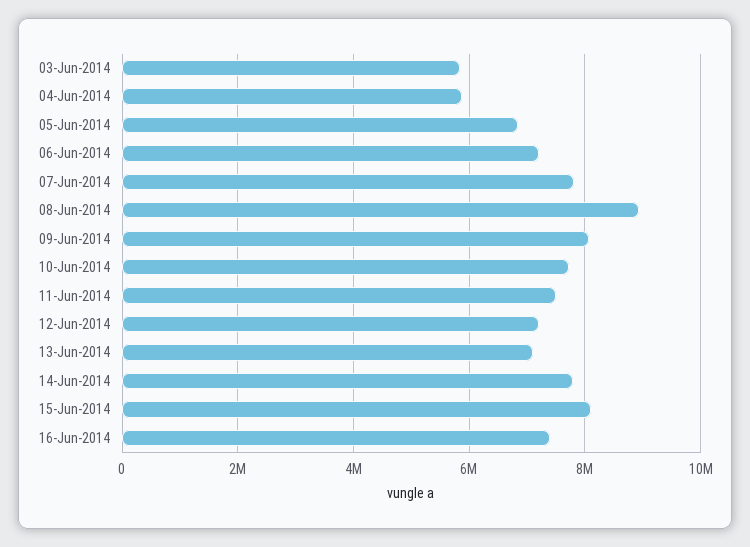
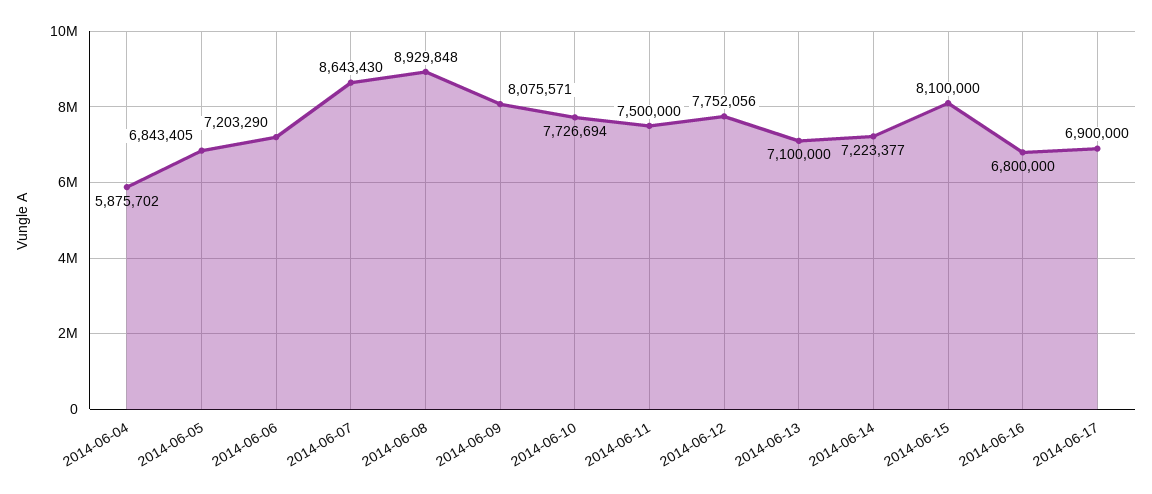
03-Jun-2014: 5800000 -> none
07-Jun-2014: 7800000 -> 8643430
12-Jun-2014: 7200000 -> 7752056
14-Jun-2014: 7800000 -> 7223377
16-Jun-2014: 7400000 -> 6800000
2014-06-17: none -> 6900000

